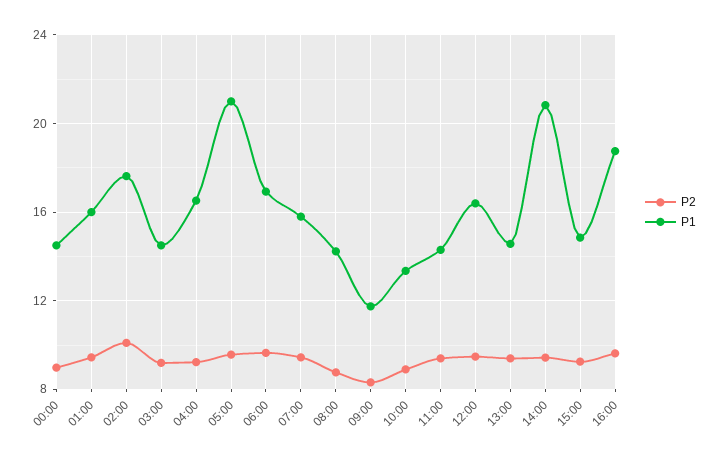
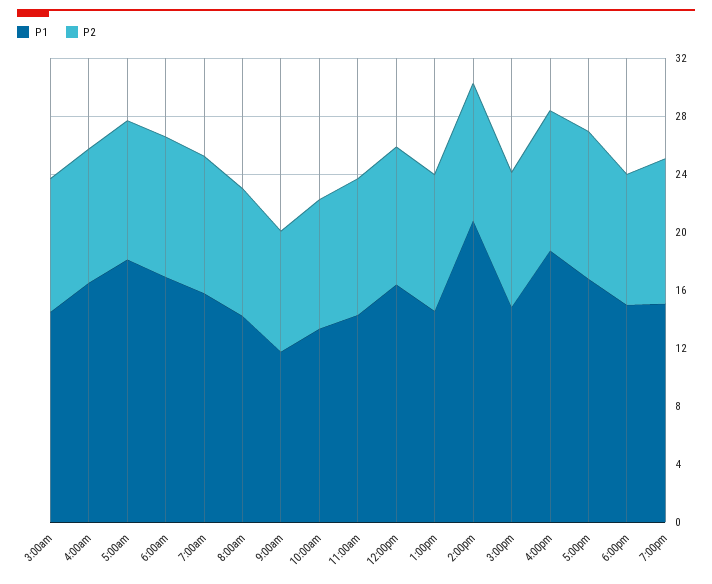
P2, 00:00: 9 -> none
P1, 00:00: 14.5 -> none
P2, 01:00: 9.5 -> none
P1, 01:00: 16 -> none
P2, 02:00: 10 -> none
P1, 02:00: 17.5 -> none
P1, 05:00: 21 -> 18
P1, 5:00pm: none -> 17
P2, 5:00pm: none -> 10
P1, 6:00pm: none -> 15
P2, 6:00pm: none -> 9
P1, 7:00pm: none -> 15
P2, 7:00pm: none -> 10

